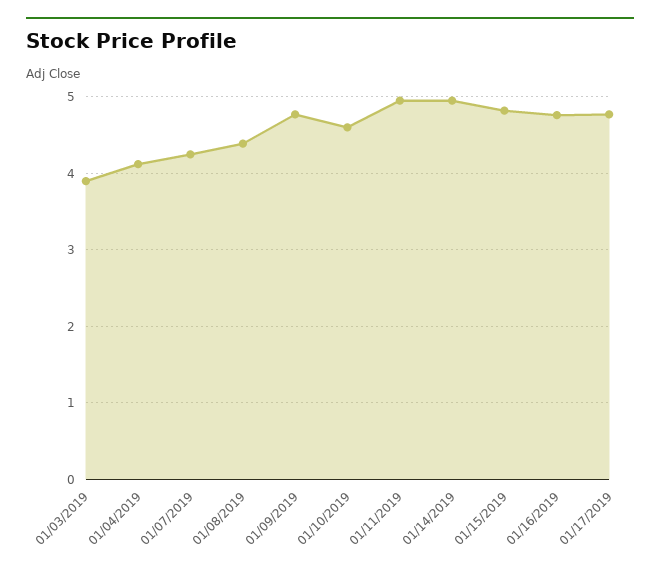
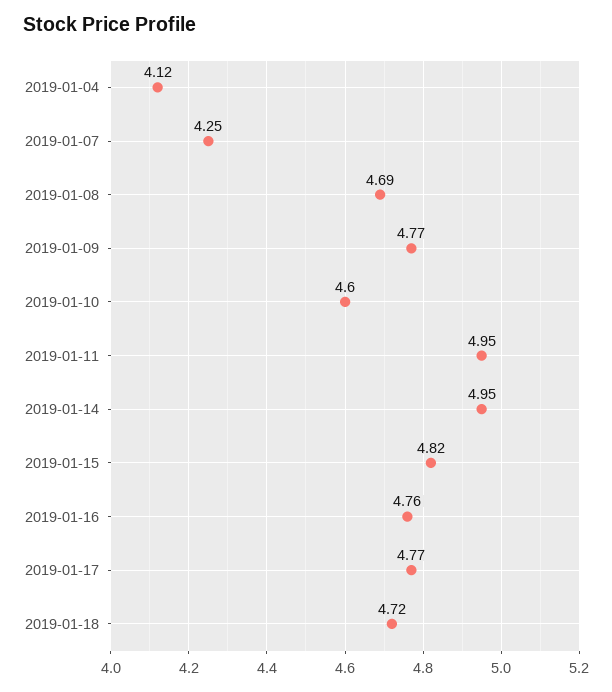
01/03/2019: 3.9 -> none
01/08/2019: 4.4 -> 4.69
2019-01-18: none -> 4.72

